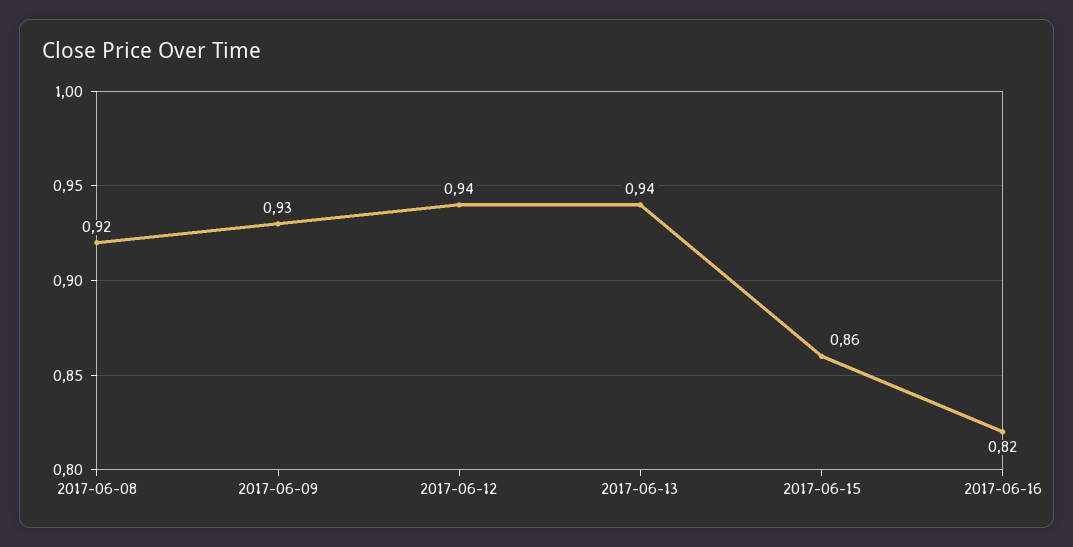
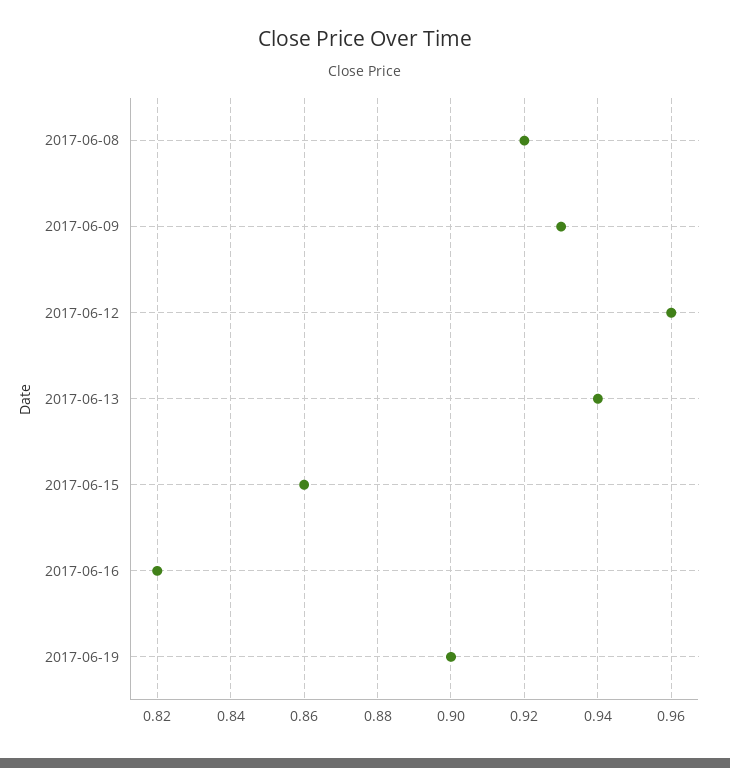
2017-06-12: 0.94 -> 0.96
2017-06-19: none -> 0.9

